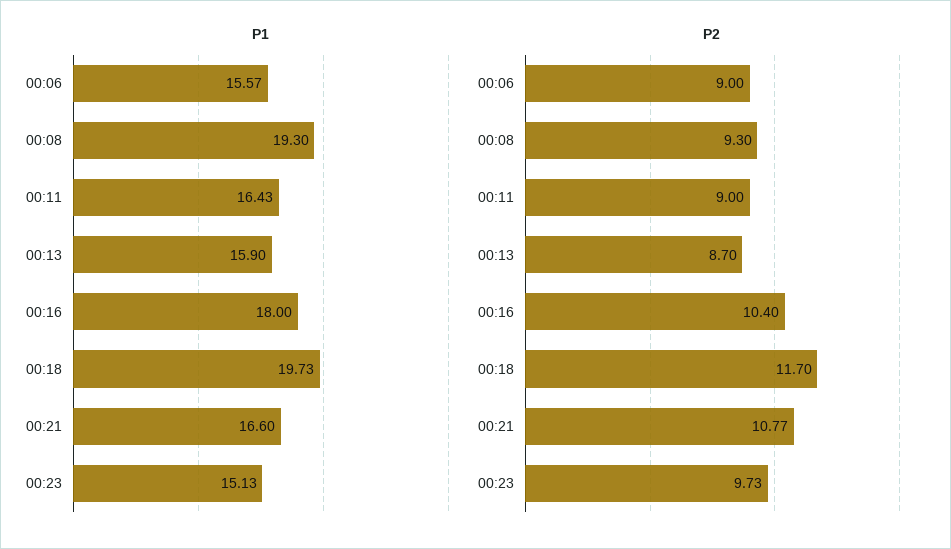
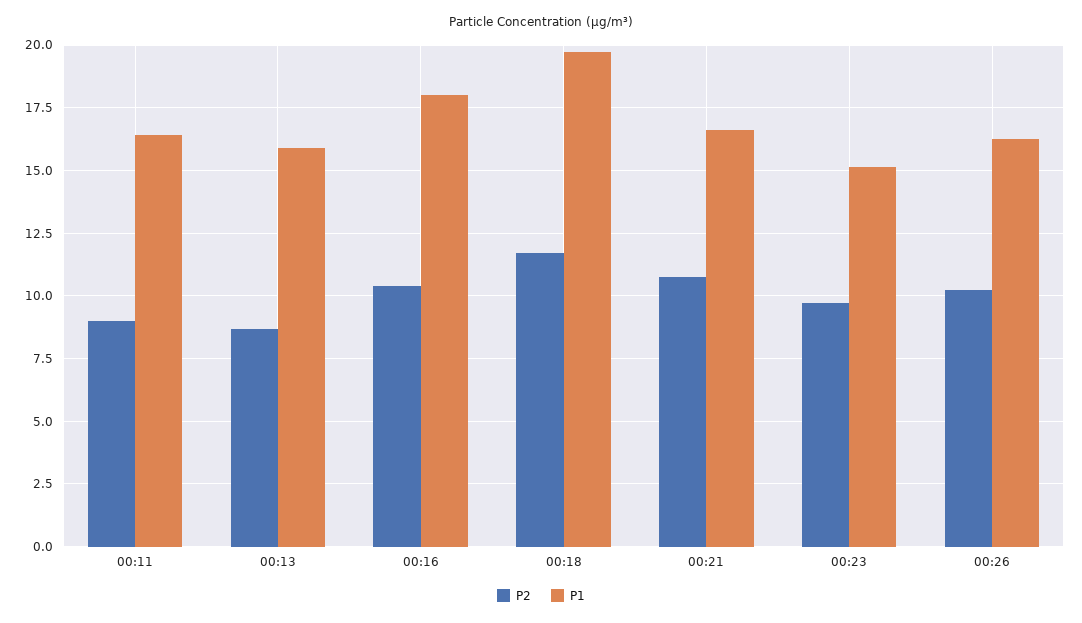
P1, 00:06: 15.57 -> none
P1, 00:08: 19.3 -> none
P2, 00:06: 9 -> none
P2, 00:08: 9.3 -> none
P2, 00:26: none -> 10.25
P1, 00:26: none -> 16.25

